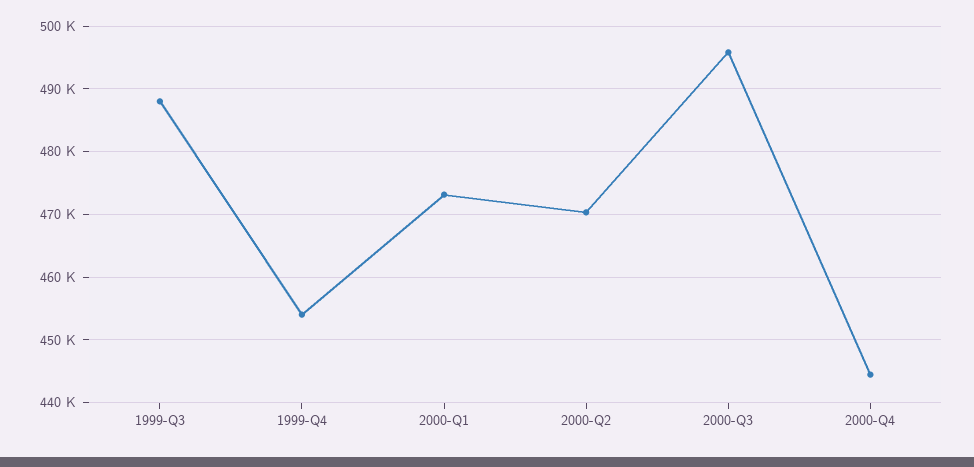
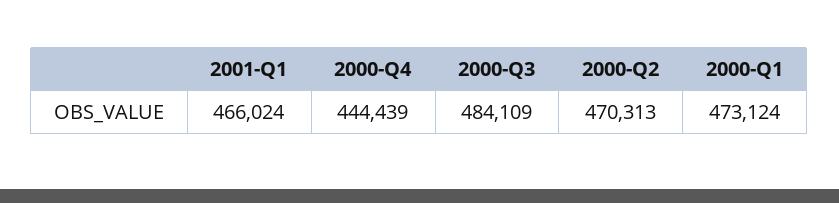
1999-Q3: 488000 -> none
1999-Q4: 454000 -> none
2000-Q3: 496000 -> 484109
2001-Q1: none -> 466024

